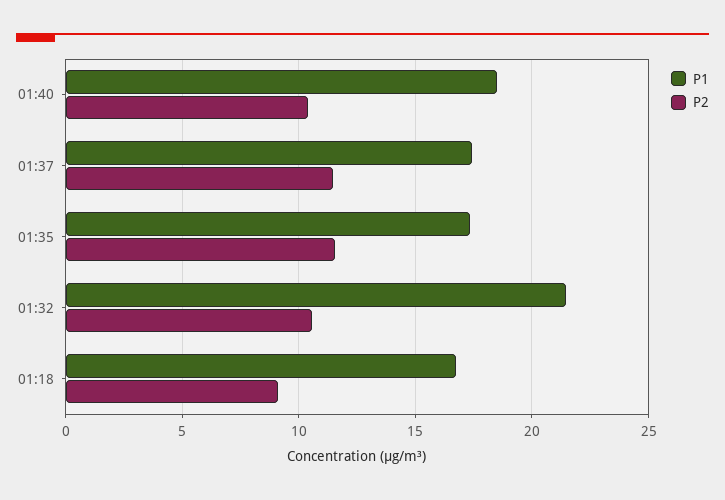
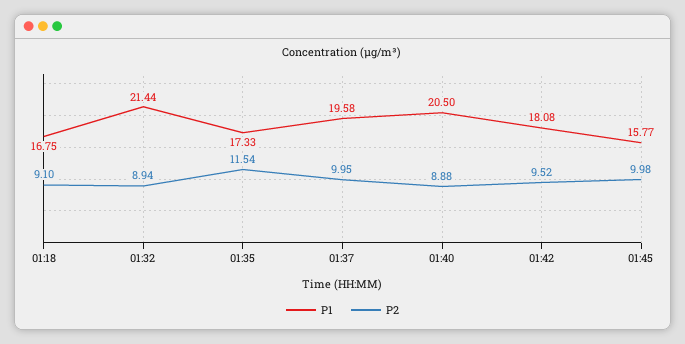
P1, 01:40: 18.5 -> 20.5
P2, 01:40: 10.5 -> 8.88
P1, 01:37: 17.5 -> 19.58
P2, 01:37: 11.5 -> 9.95
P2, 01:32: 10.5 -> 8.94
P1, 01:42: none -> 18.08
P2, 01:42: none -> 9.52
P1, 01:45: none -> 15.77
P2, 01:45: none -> 9.98

